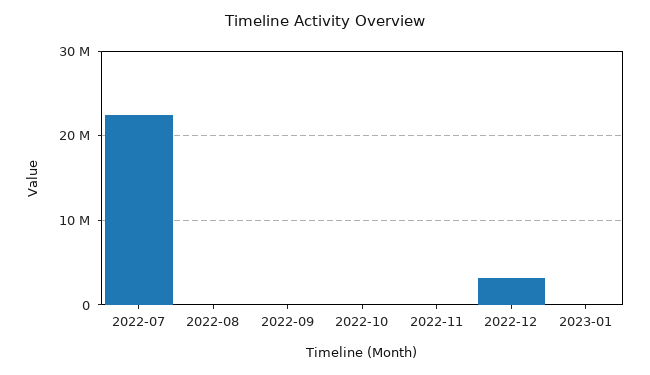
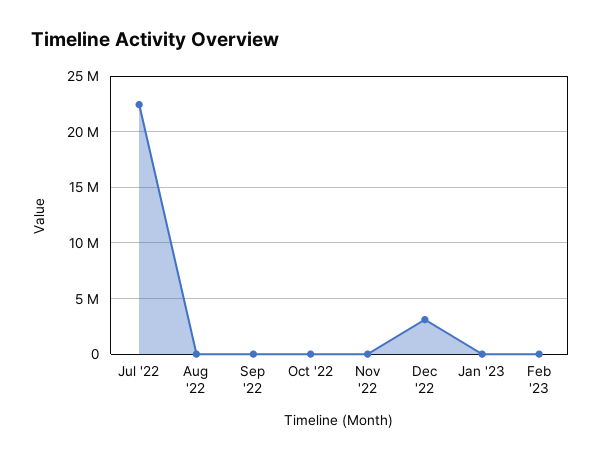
Feb '23: none -> 0

